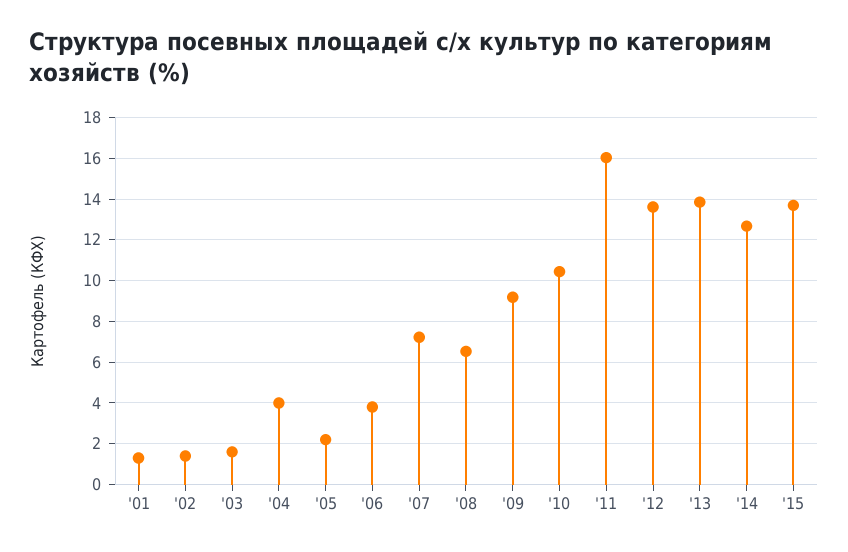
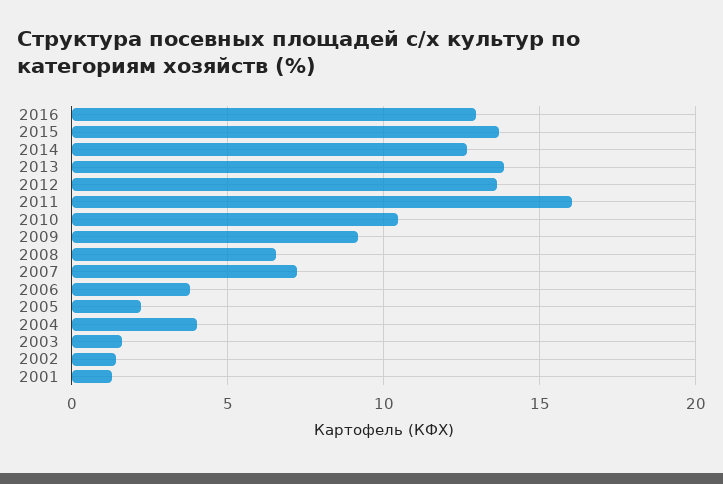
2016: none -> 13

